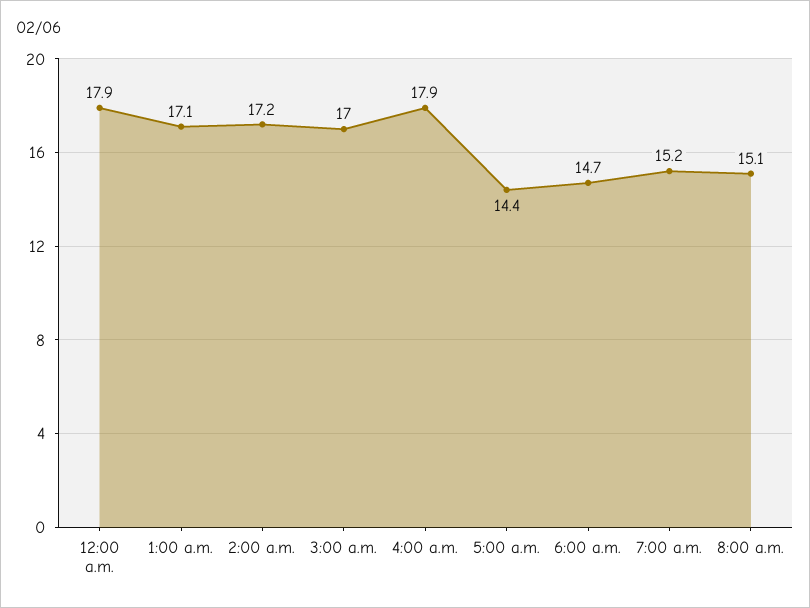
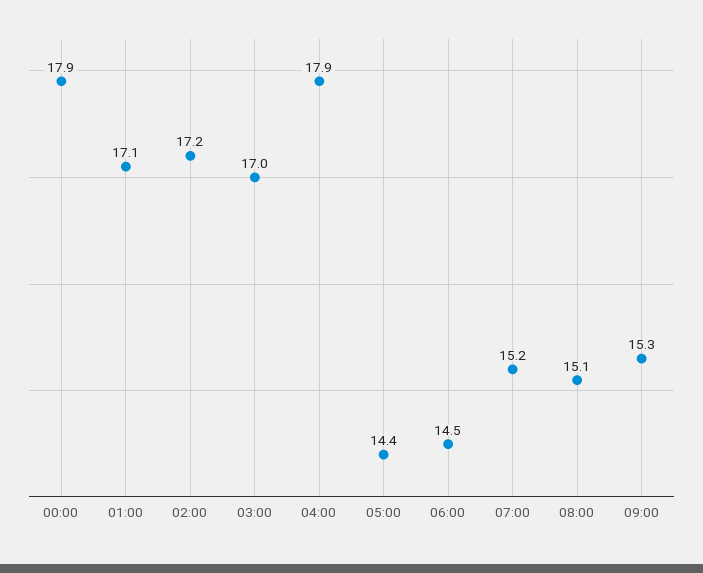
6:00 a.m.: 14.7 -> 14.5
09:00: none -> 15.3

